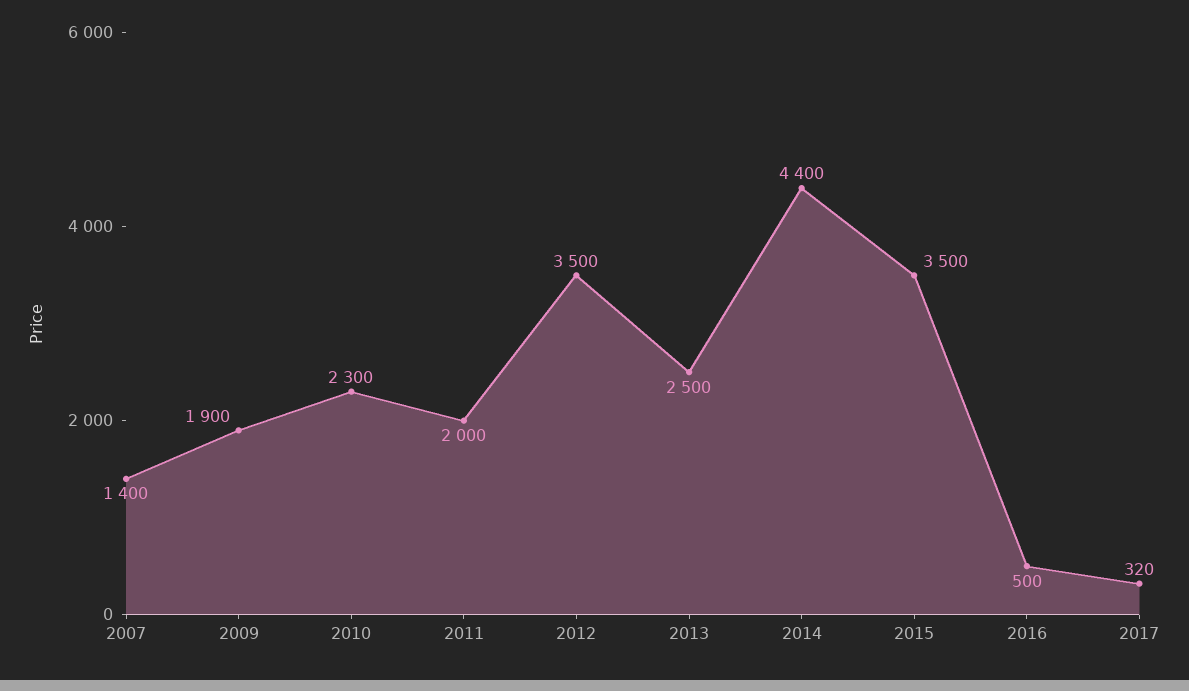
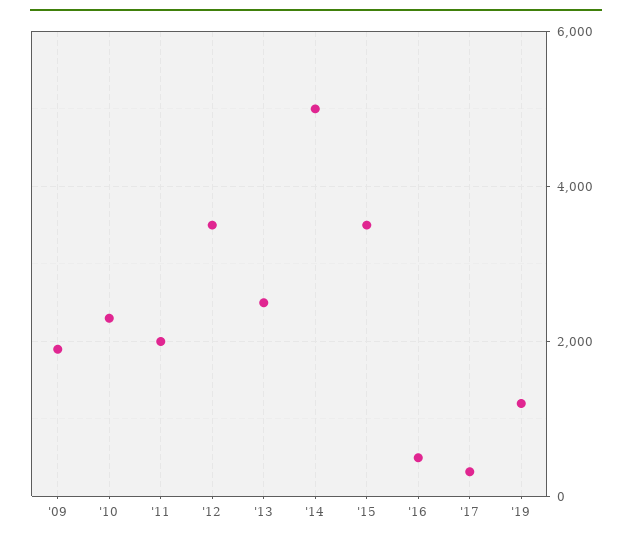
2007: 1400 -> none
2014: 4400 -> 5000
'19: none -> 1200

